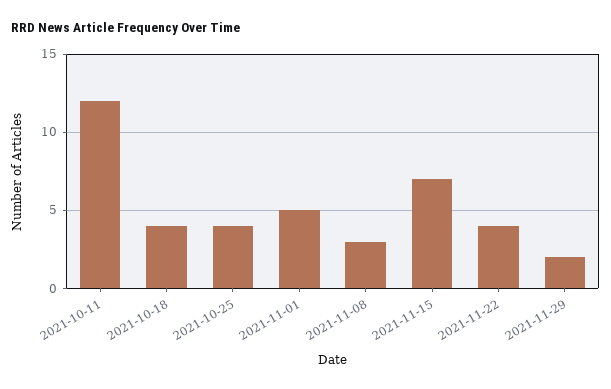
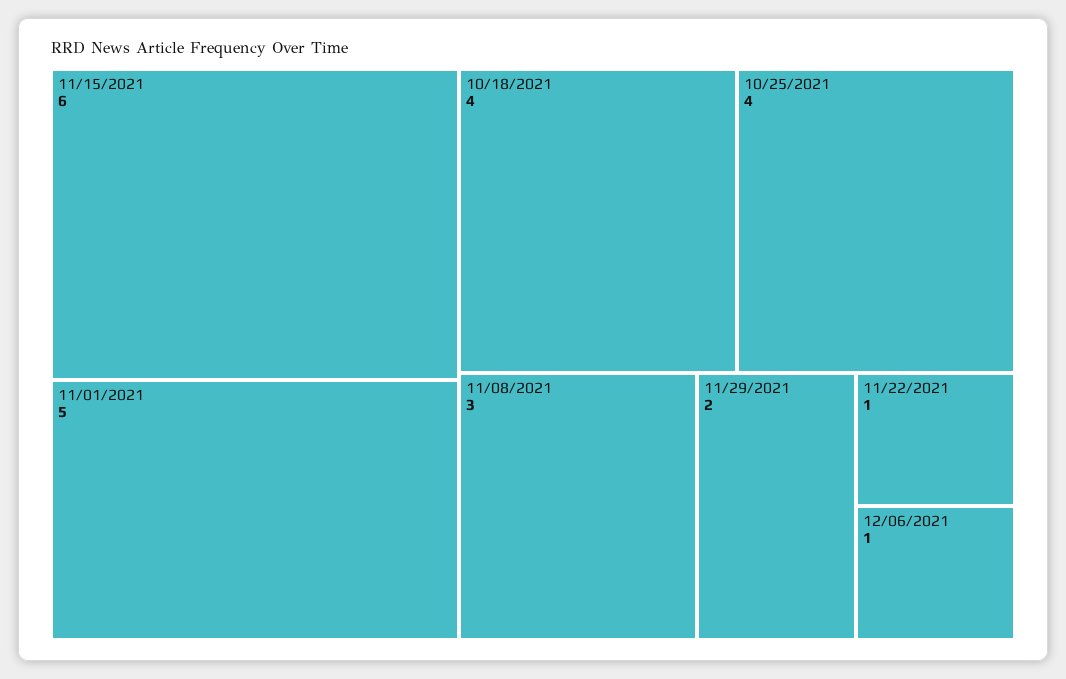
2021-10-11: 12 -> none
2021-11-15: 7 -> 6
2021-11-22: 4 -> 1
12/06/2021: none -> 1

